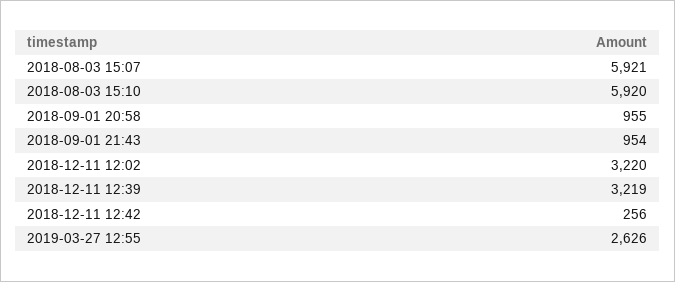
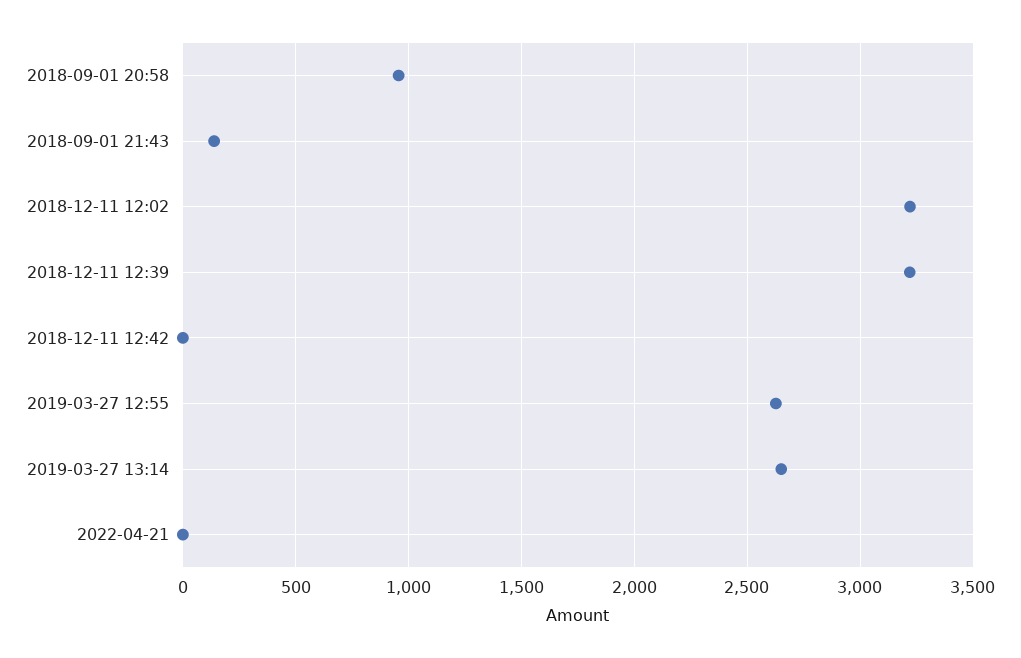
2018-08-03 15:07: 5921 -> none
2018-08-03 15:10: 5920 -> none
2018-09-01 21:43: 954 -> 150
2018-12-11 12:42: 256 -> 0
2019-03-27 13:14: none -> 2650
2022-04-21: none -> 0

